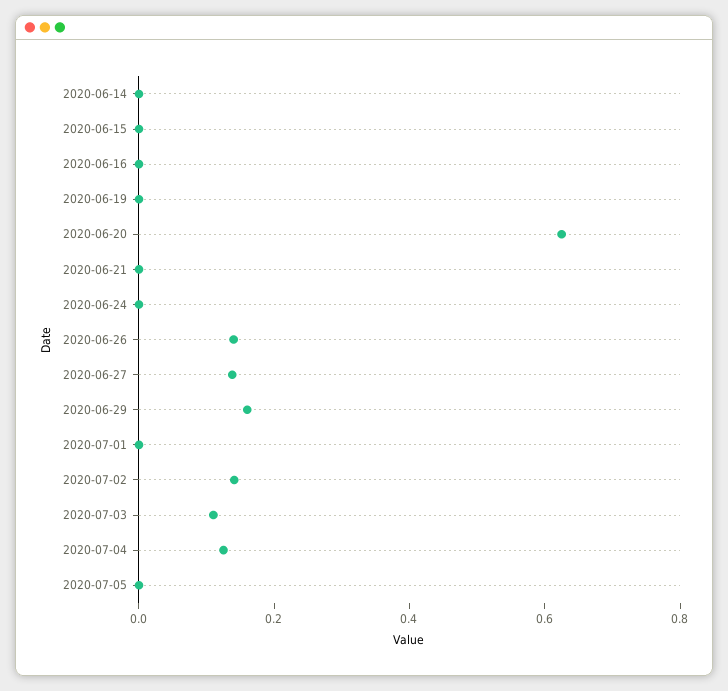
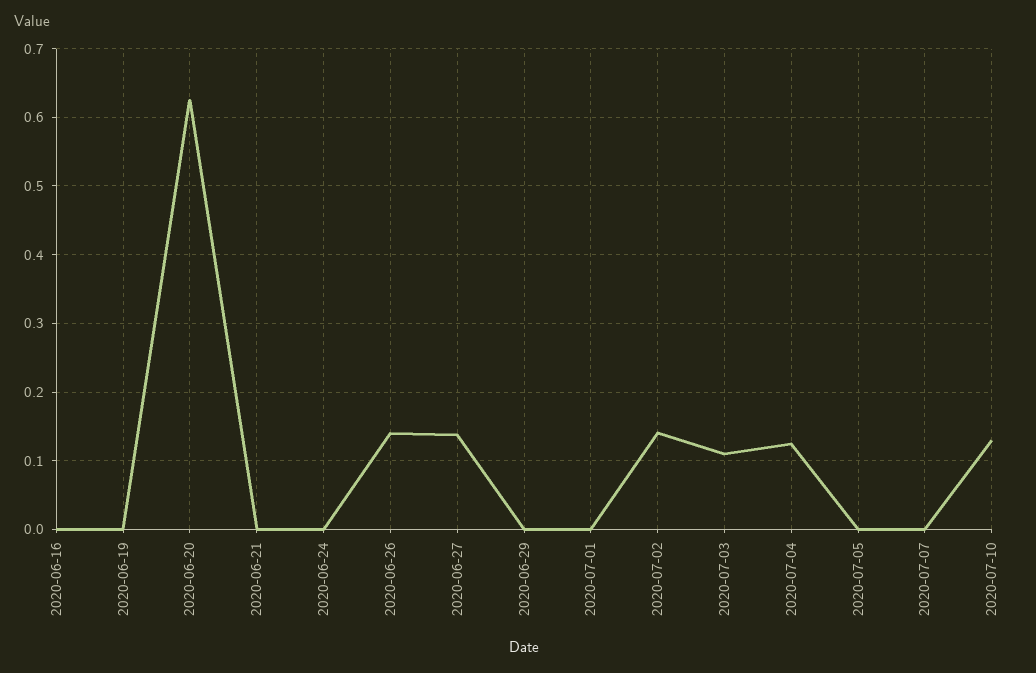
2020-06-14: 0 -> none
2020-06-15: 0 -> none
2020-06-29: 0.15 -> 0
2020-07-07: none -> 0
2020-07-10: none -> 0.13

